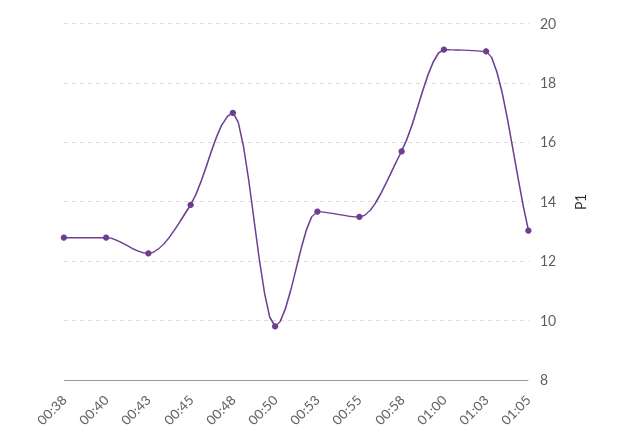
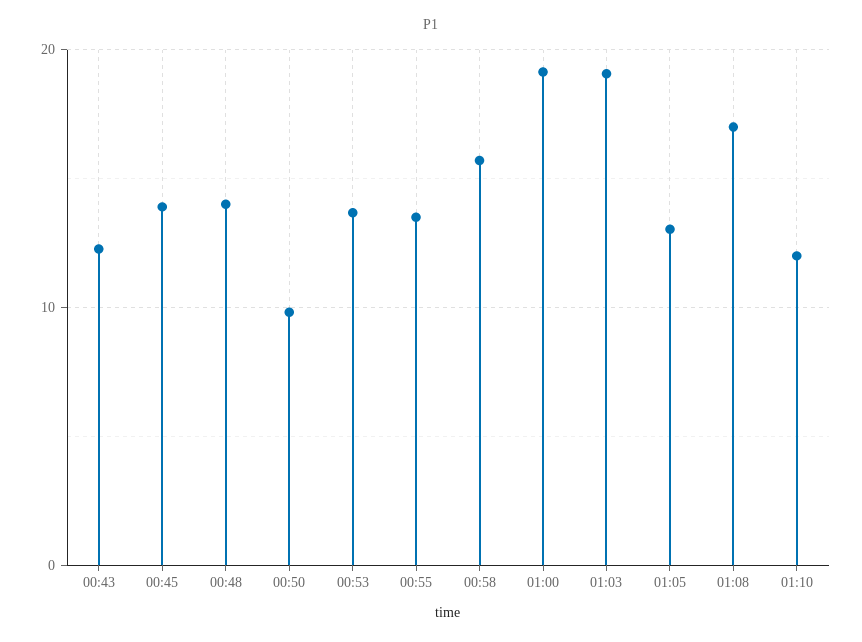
00:38: 12.75 -> none
00:40: 12.75 -> none
00:48: 17 -> 14
01:08: none -> 17
01:10: none -> 12

